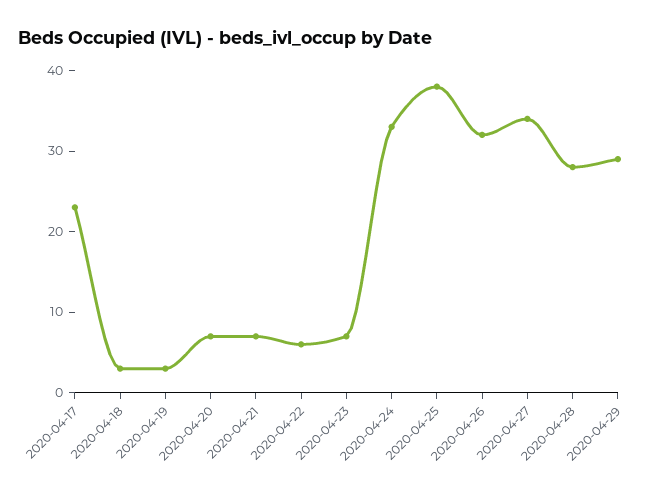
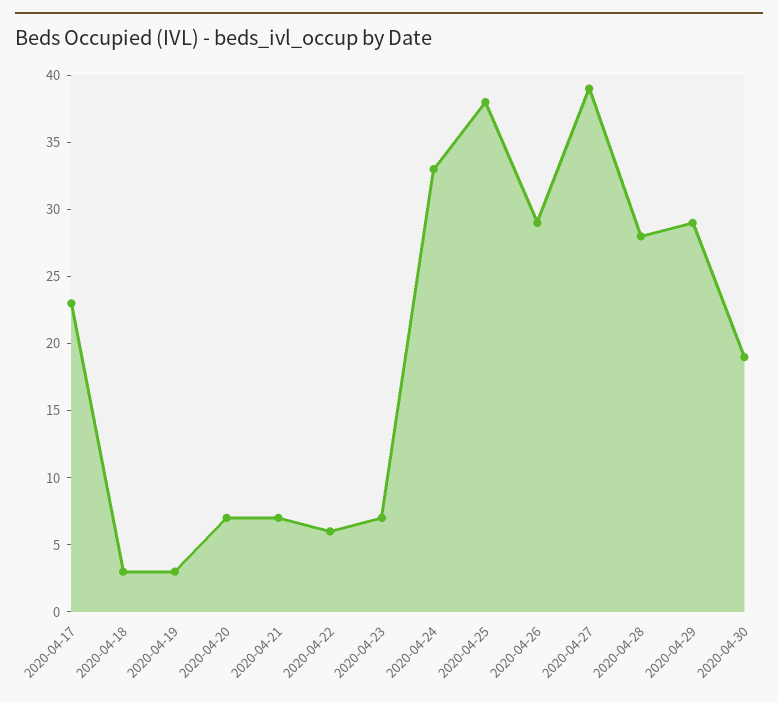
2020-04-26: 32 -> 29
2020-04-27: 34 -> 39
2020-04-30: none -> 19

